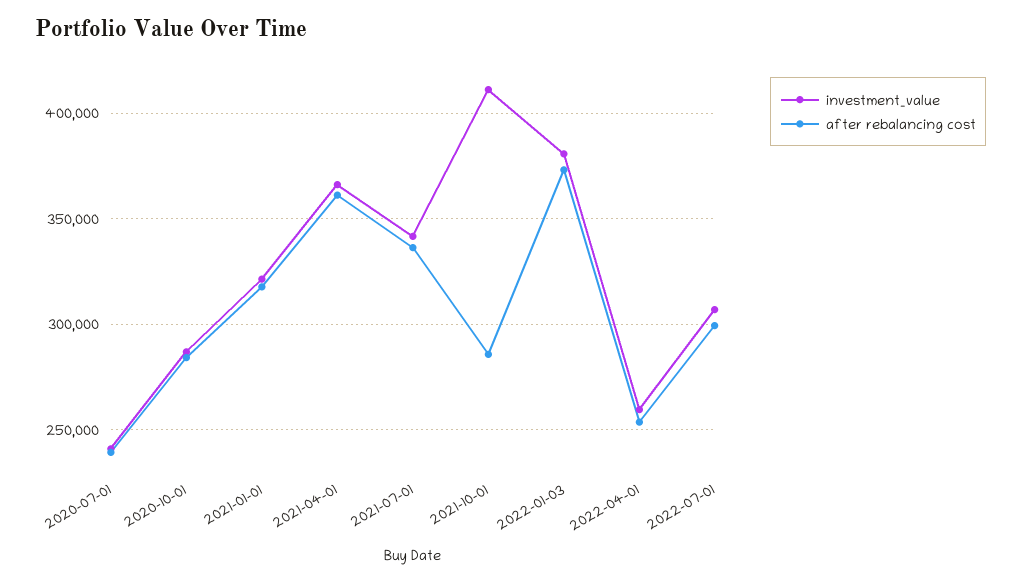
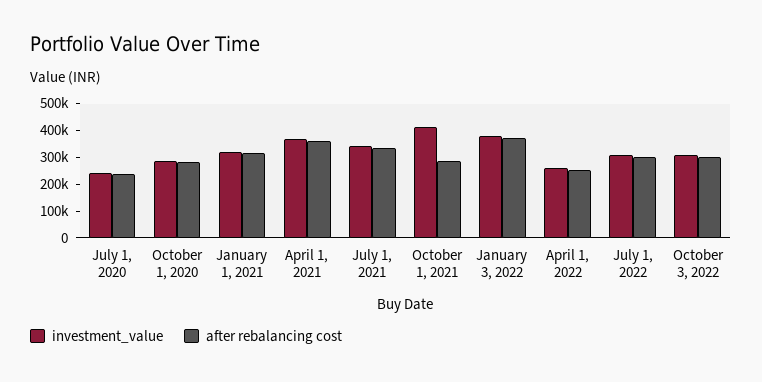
investment_value, October 3, 2022: none -> 300000
after rebalancing cost, October 3, 2022: none -> 300000

